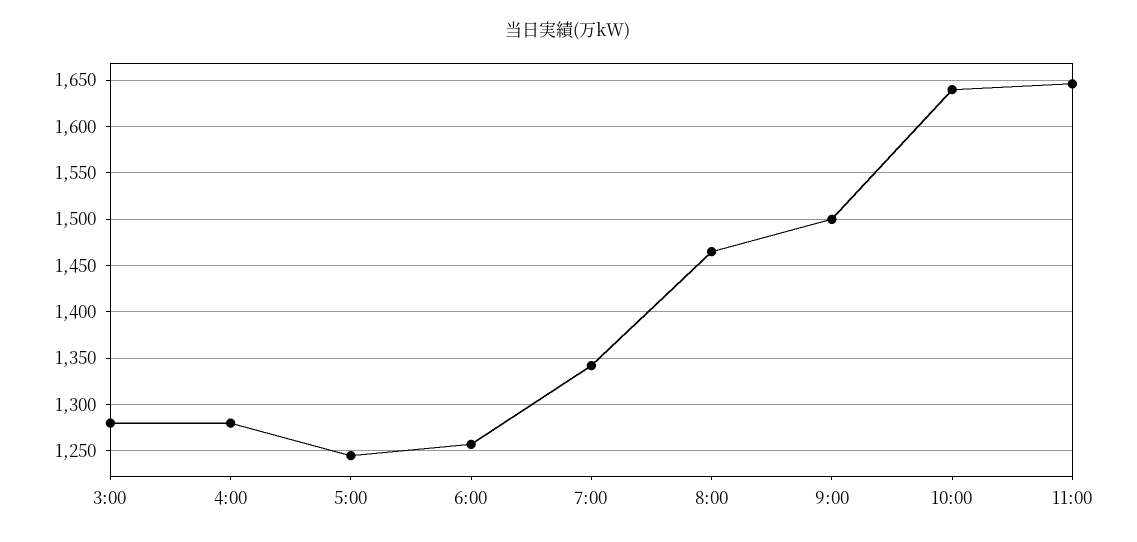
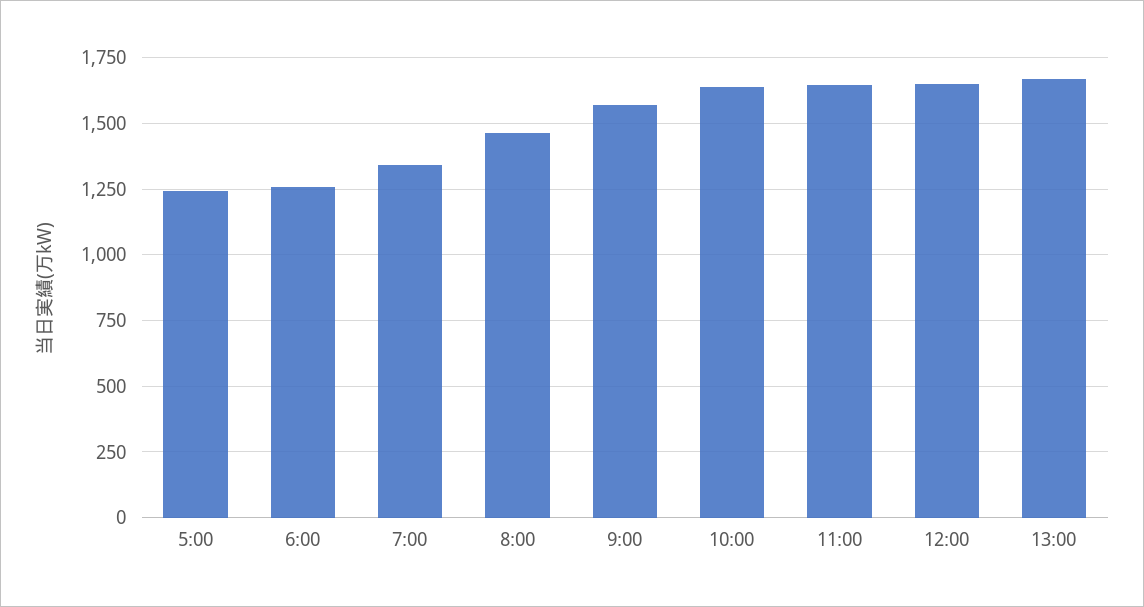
3:00: 1280 -> none
4:00: 1280 -> none
9:00: 1500 -> 1575
12:00: none -> 1650
13:00: none -> 1675

